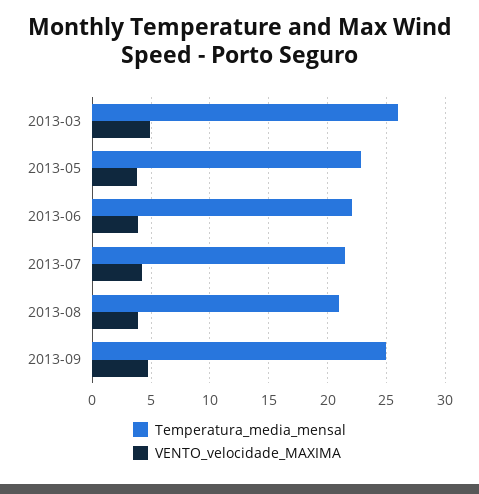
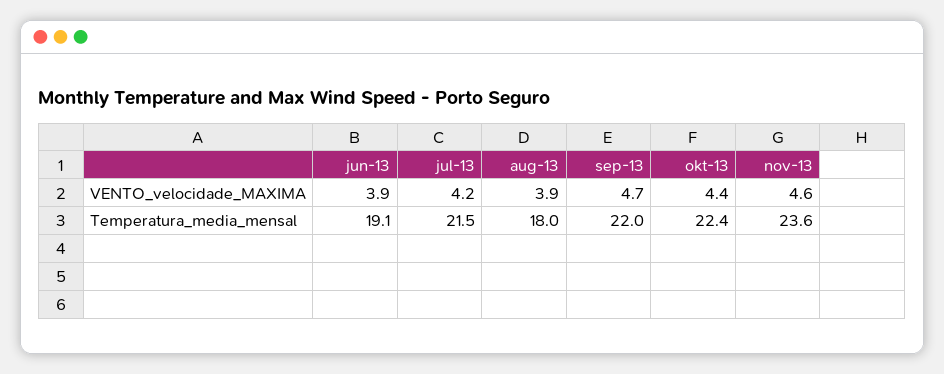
Temperatura_media_mensal, 2013-03: 26 -> none
VENTO_velocidade_MAXIMA, 2013-03: 5 -> none
Temperatura_media_mensal, 2013-05: 23 -> none
VENTO_velocidade_MAXIMA, 2013-05: 4 -> none
Temperatura_media_mensal, 2013-06: 22 -> 19.1
Temperatura_media_mensal, 2013-08: 21 -> 18
Temperatura_media_mensal, 2013-09: 25 -> 22
VENTO_velocidade_MAXIMA, okt-13: none -> 4.4
VENTO_velocidade_MAXIMA, nov-13: none -> 4.6
Temperatura_media_mensal, okt-13: none -> 22.4
Temperatura_media_mensal, nov-13: none -> 23.6

